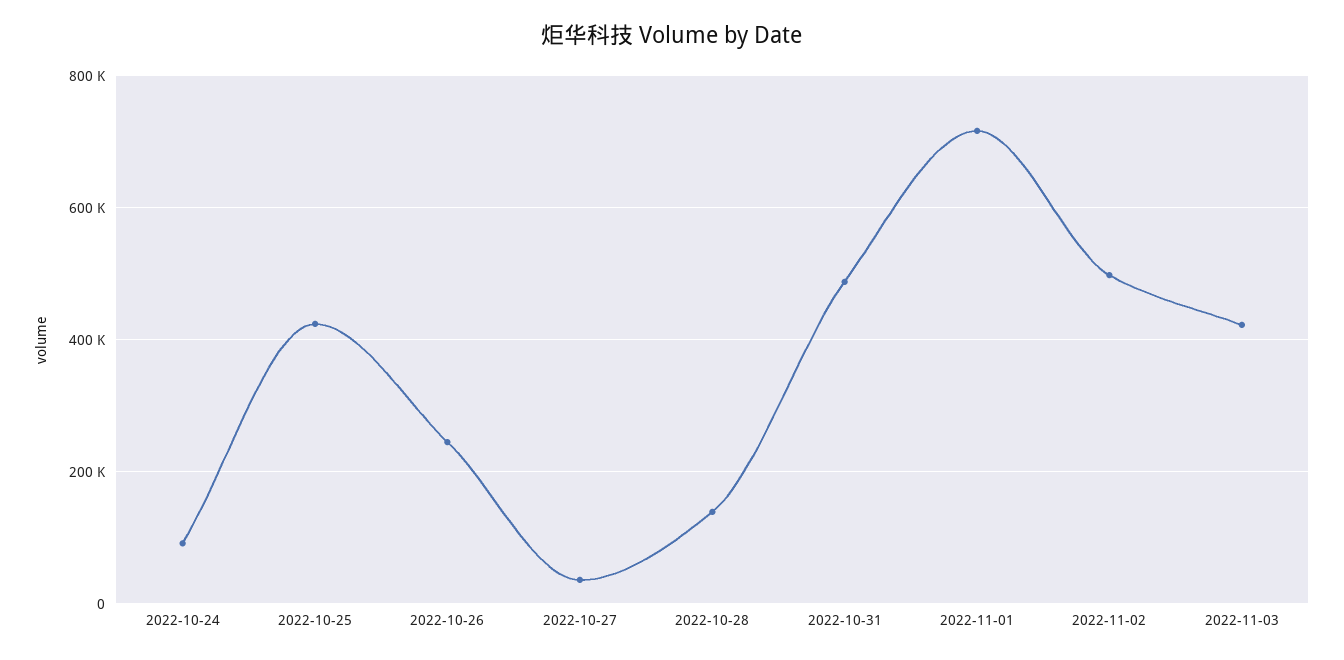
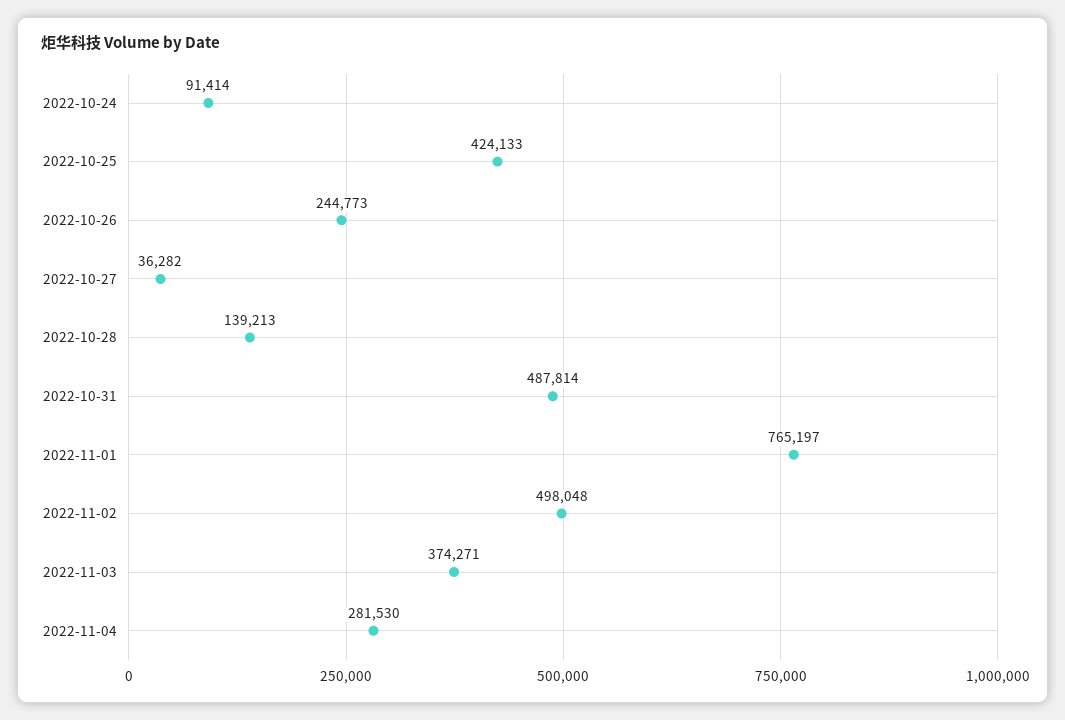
2022-11-01: 720000 -> 765197
2022-11-03: 420000 -> 374271
2022-11-04: none -> 281530

